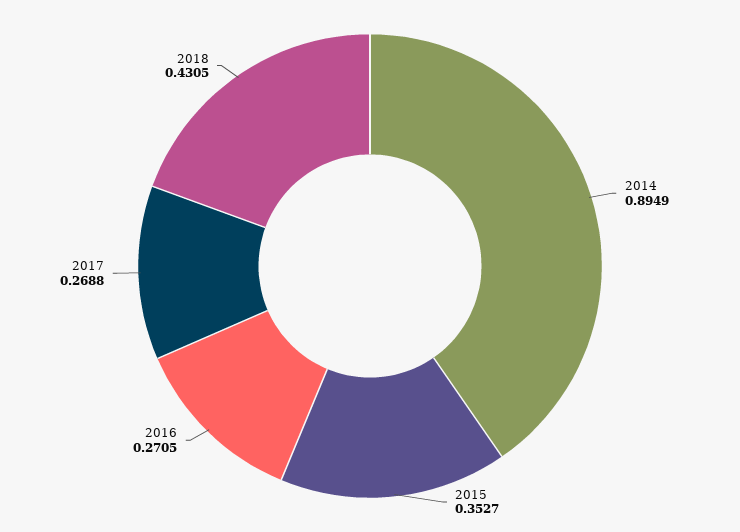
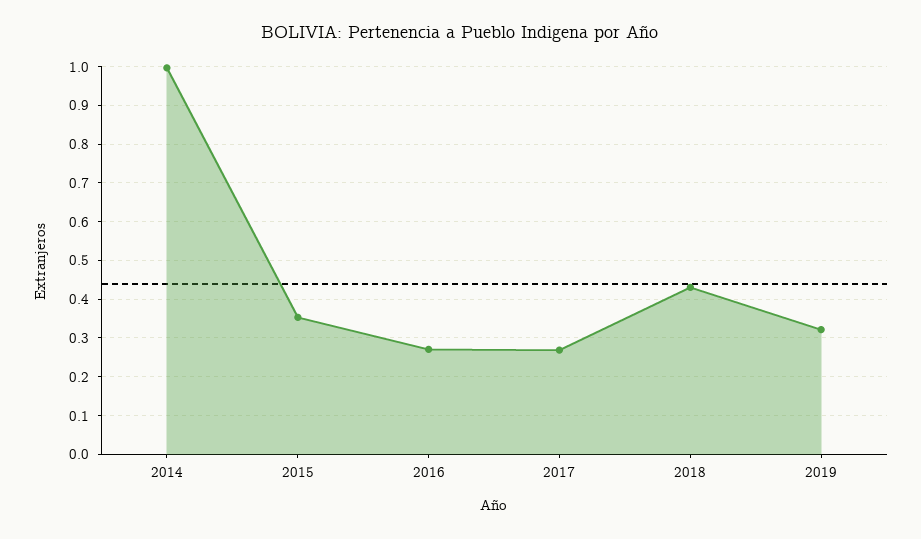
2014: 0.8949 -> 1
2019: none -> 0.32

